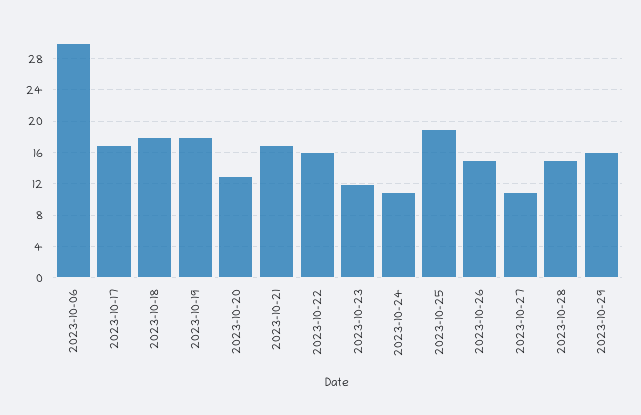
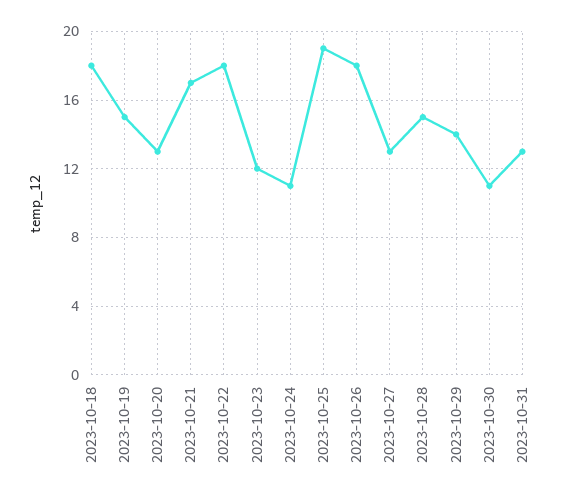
2023-10-06: 30 -> none
2023-10-17: 17 -> none
2023-10-19: 18 -> 15
2023-10-22: 16 -> 18
2023-10-26: 15 -> 18
2023-10-27: 11 -> 13
2023-10-29: 16 -> 14
2023-10-30: none -> 11
2023-10-31: none -> 13

